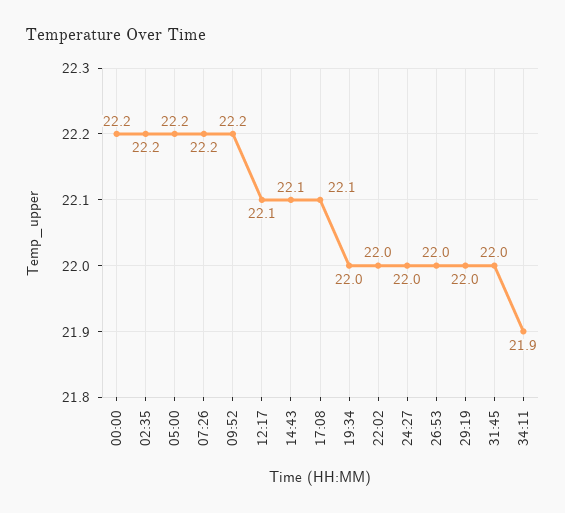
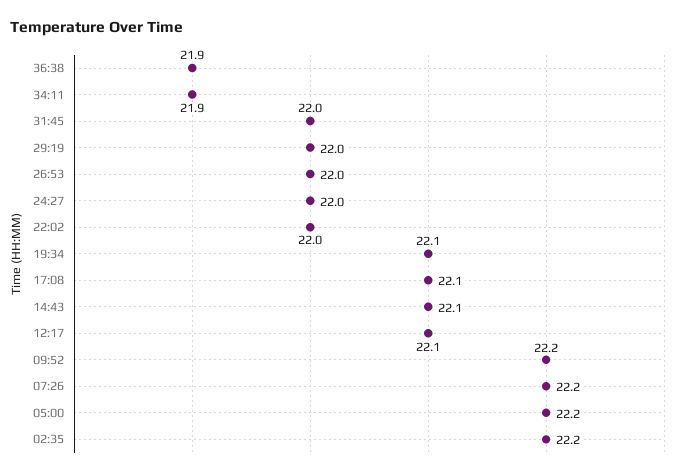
00:00: 22.2 -> none
19:34: 22 -> 22.1
36:38: none -> 21.9

